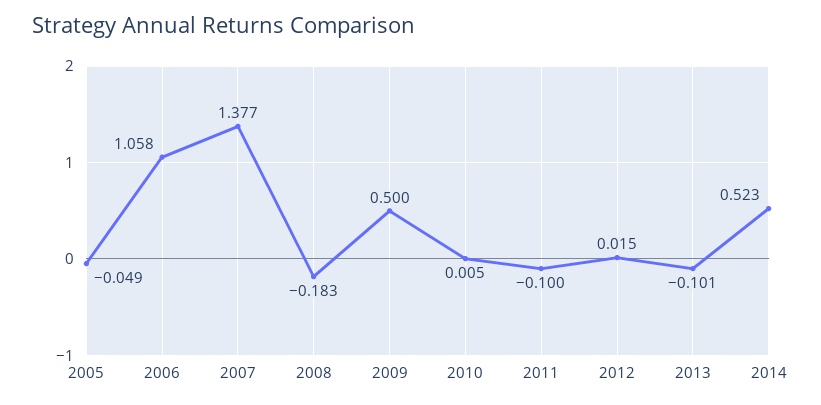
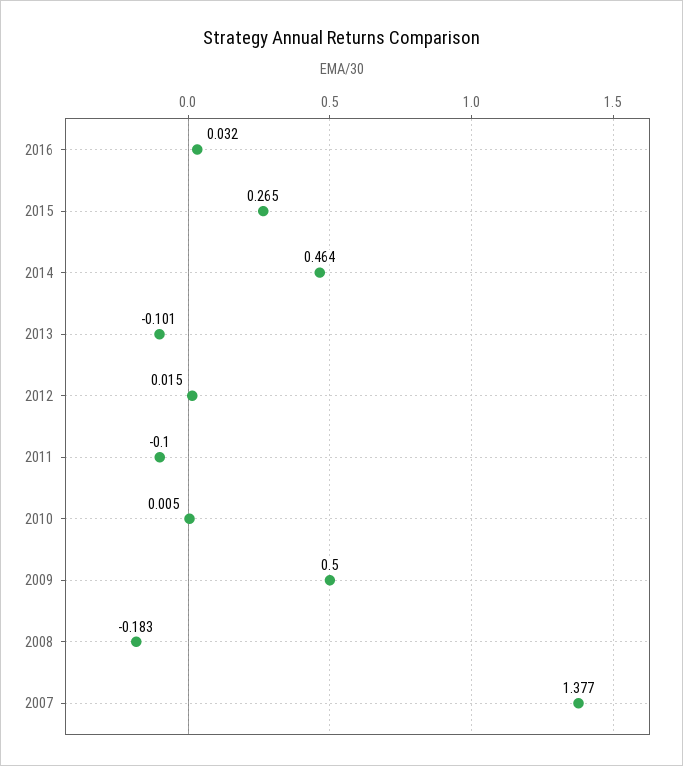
2005: -0.049 -> none
2006: 1.058 -> none
2014: 0.523 -> 0.464
2016: none -> 0.032
2015: none -> 0.265

